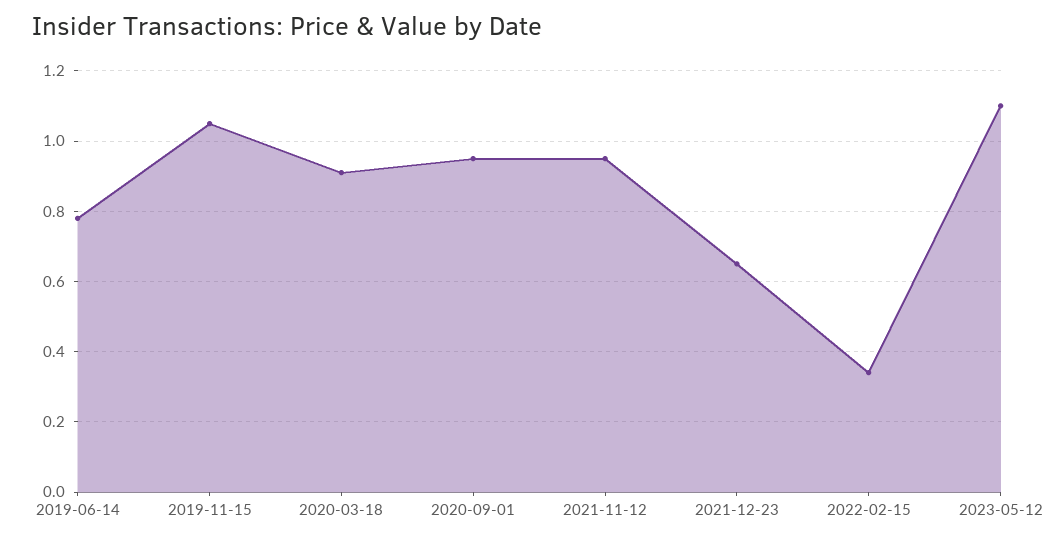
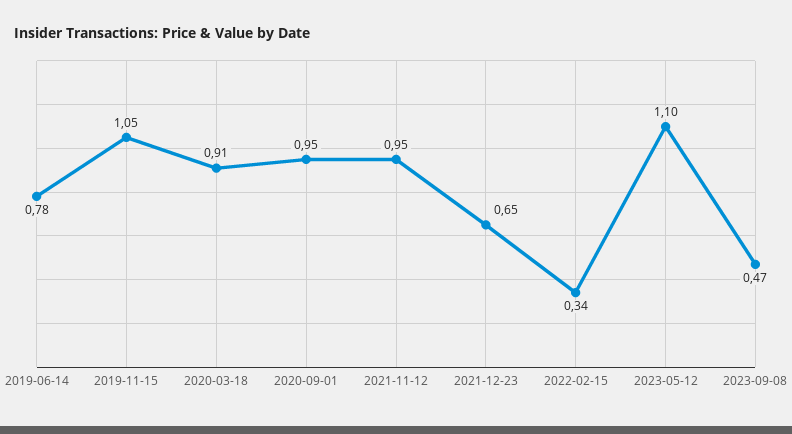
2023-09-08: none -> 0.47

